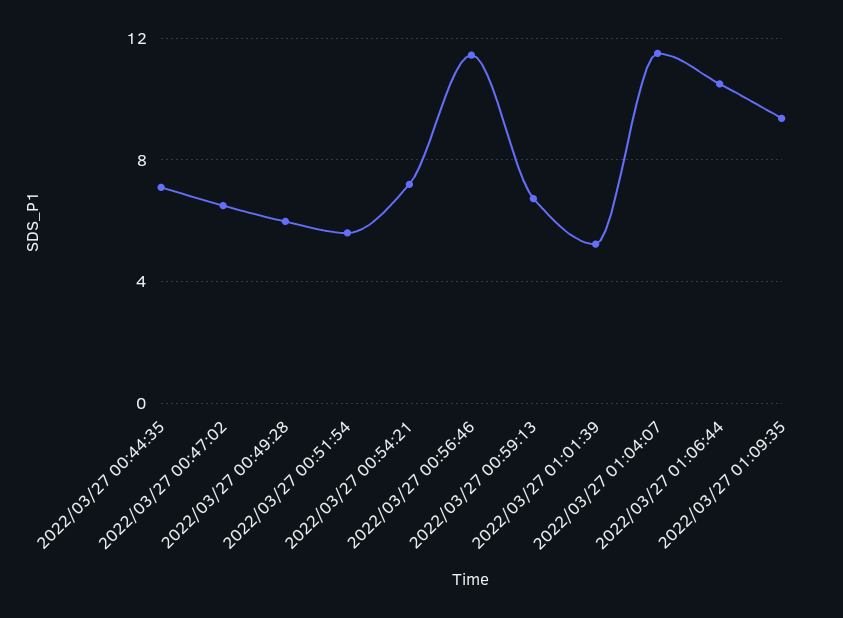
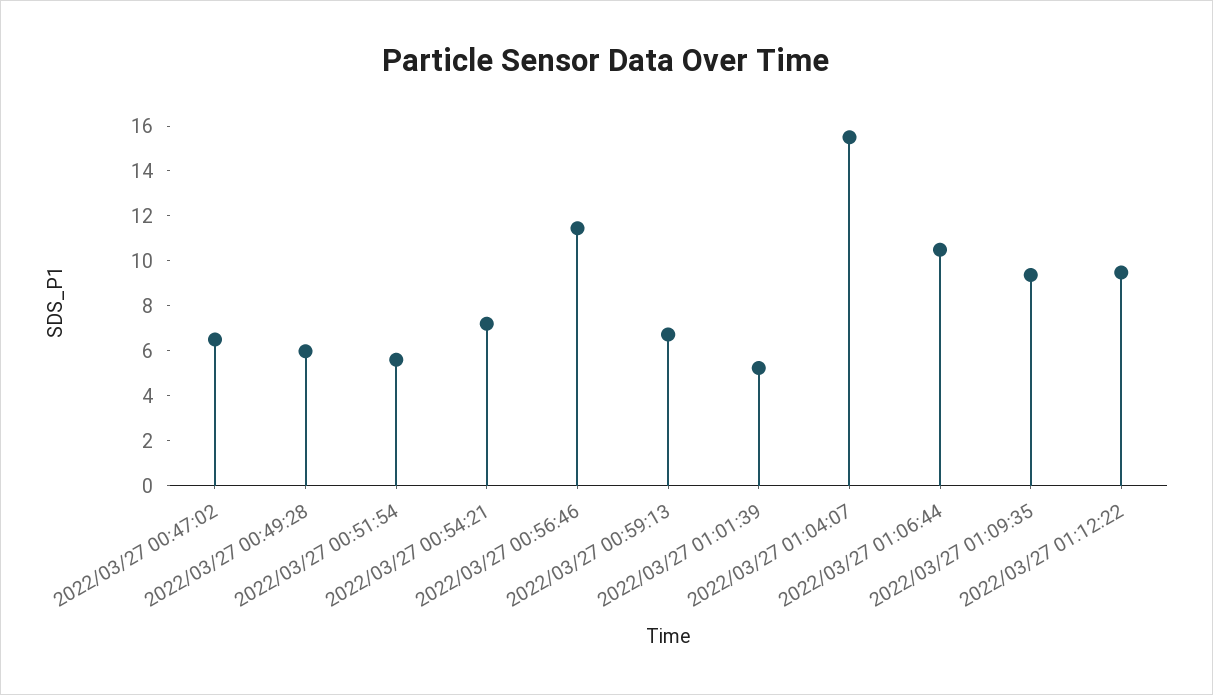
2022/03/27 00:44:35: 7 -> none
2022/03/27 01:04:07: 11.5 -> 15.5
2022/03/27 01:12:22: none -> 9.5

